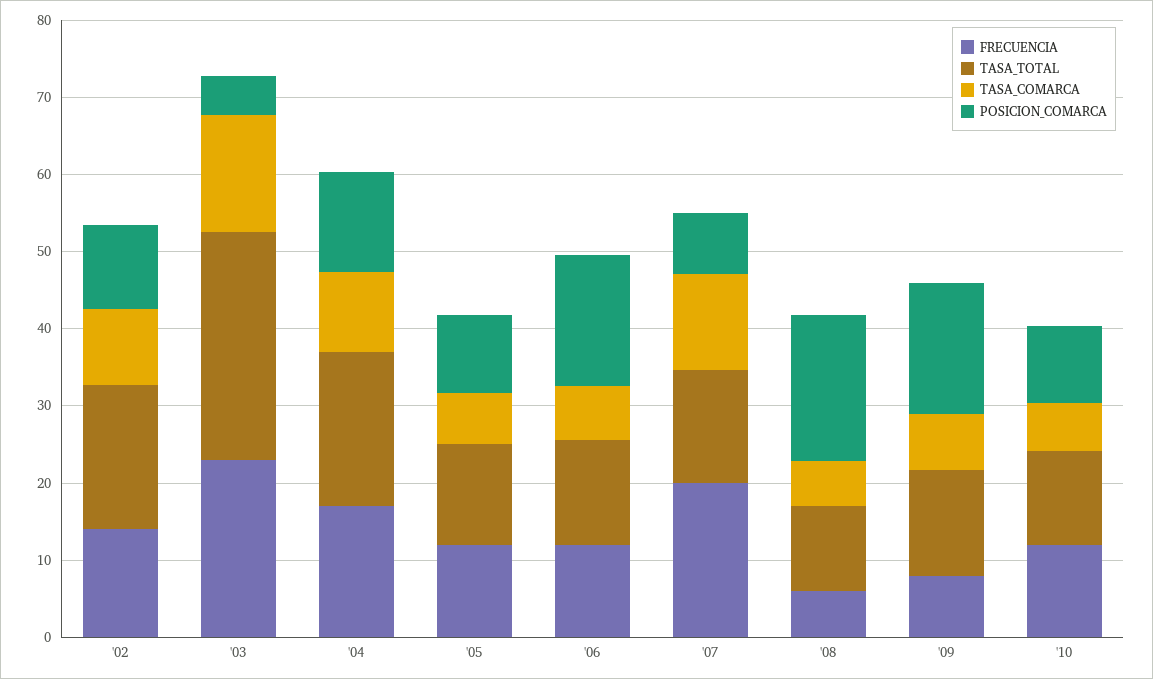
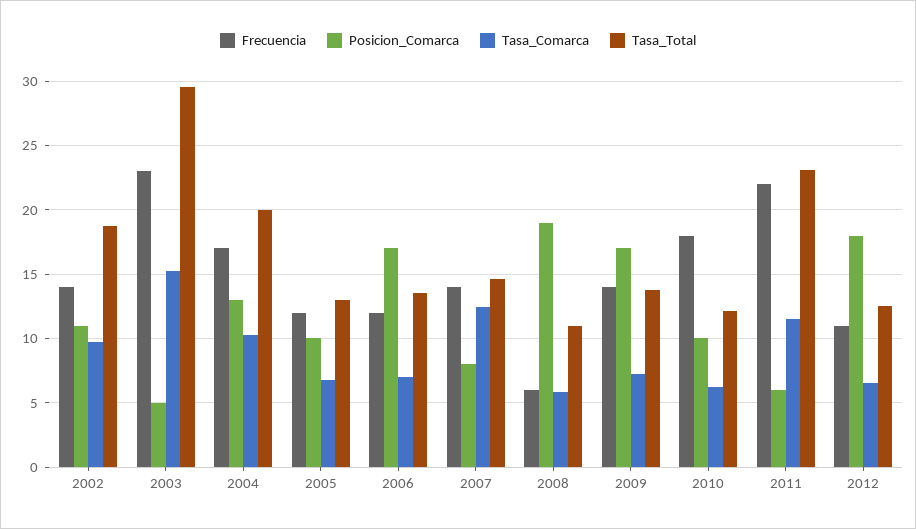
FRECUENCIA, '07: 20 -> 14
FRECUENCIA, '09: 8 -> 14
FRECUENCIA, '10: 12 -> 18
FRECUENCIA, 2011: none -> 22
POSICION_COMARCA, 2011: none -> 6
TASA_COMARCA, 2011: none -> 11.5
TASA_TOTAL, 2011: none -> 23
FRECUENCIA, 2012: none -> 11
POSICION_COMARCA, 2012: none -> 18
TASA_COMARCA, 2012: none -> 6.5
TASA_TOTAL, 2012: none -> 12.5

